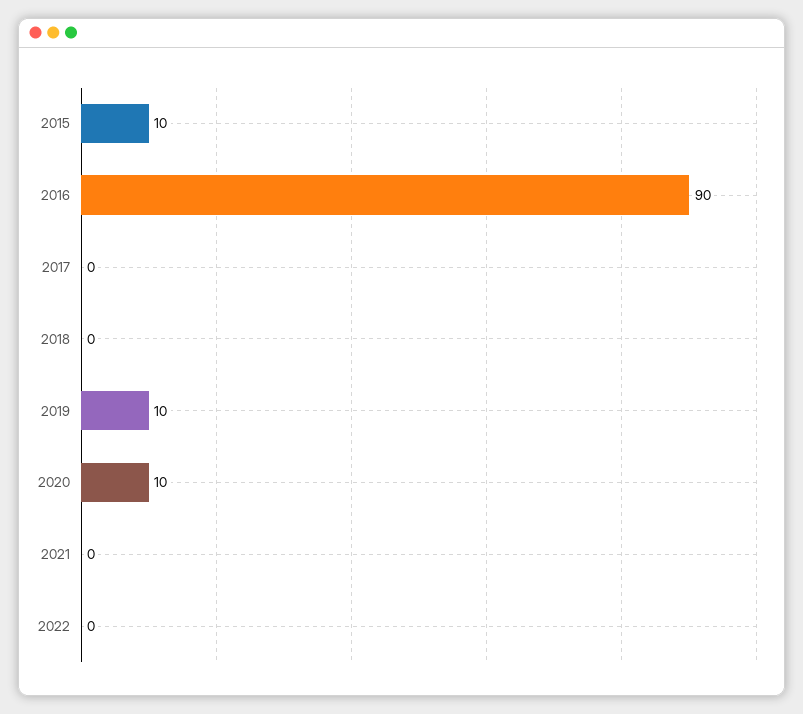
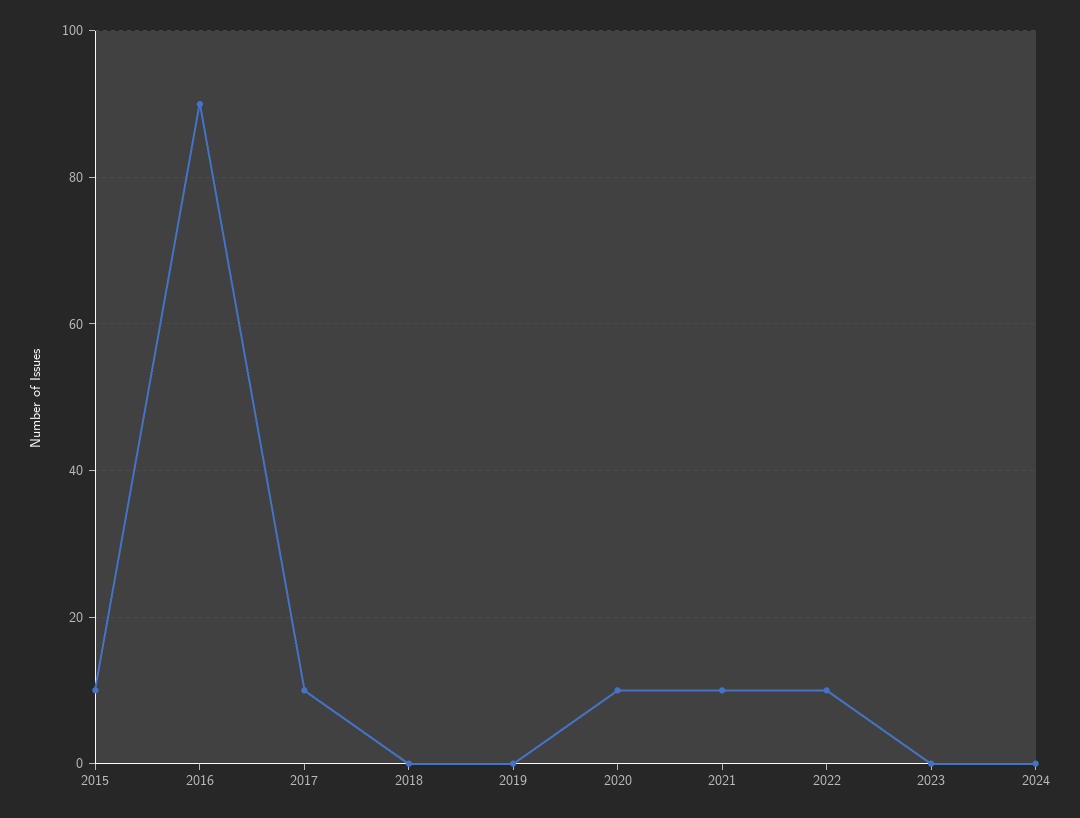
2017: 0 -> 10
2019: 10 -> 0
2021: 0 -> 10
2022: 0 -> 10
2023: none -> 0
2024: none -> 0

